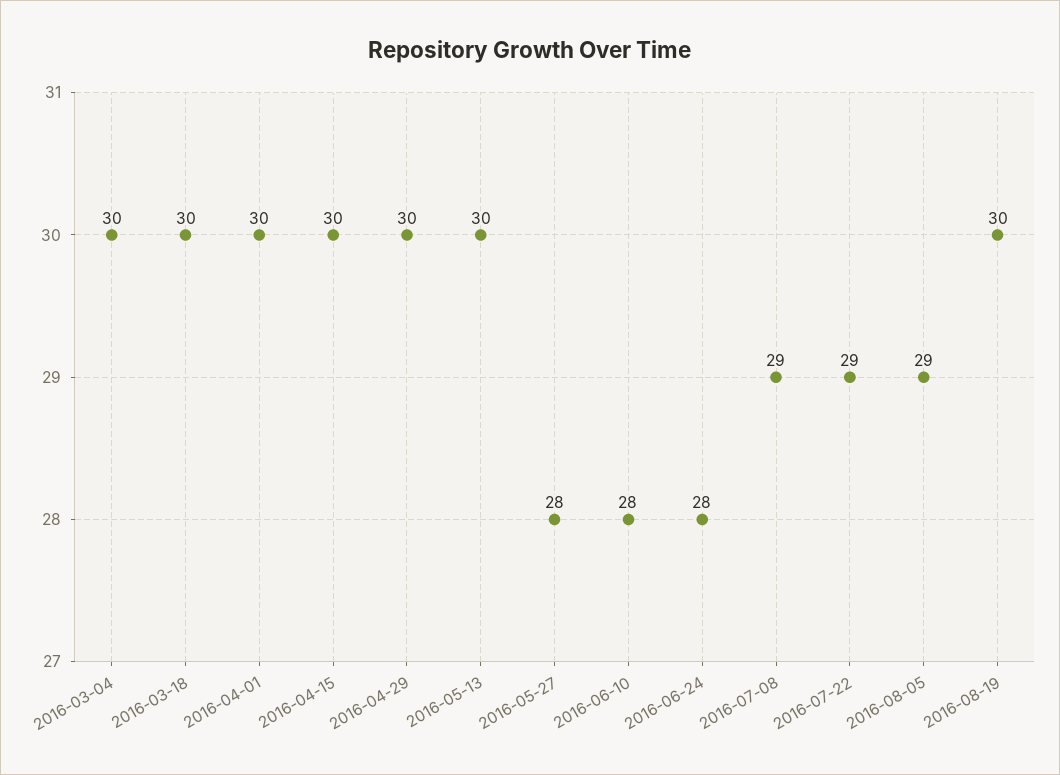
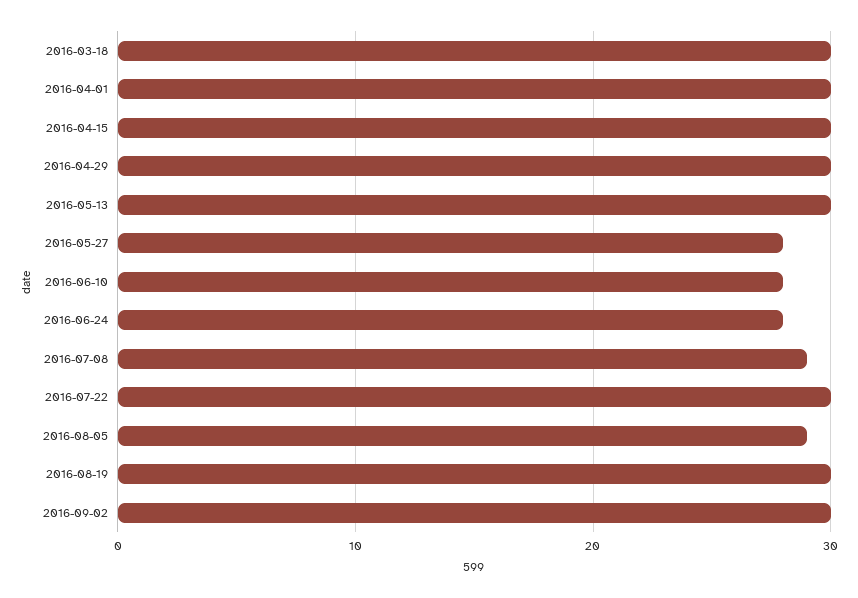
2016-03-04: 30 -> none
2016-07-22: 29 -> 30
2016-09-02: none -> 30

